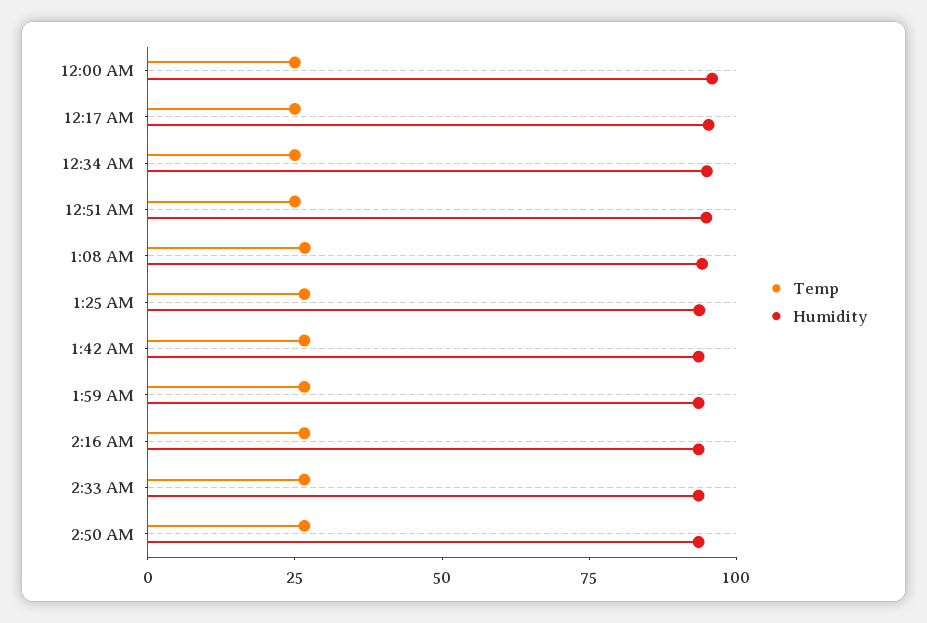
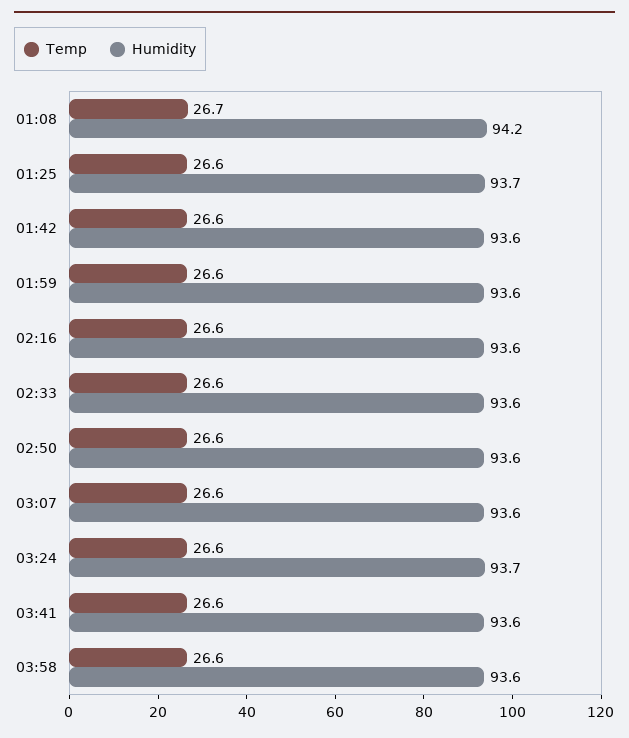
Temp, 12:00 AM: 25 -> none
Humidity, 12:00 AM: 95 -> none
Temp, 12:17 AM: 25 -> none
Humidity, 12:17 AM: 95 -> none
Temp, 12:34 AM: 25 -> none
Humidity, 12:34 AM: 95 -> none
Temp, 12:51 AM: 25 -> none
Humidity, 12:51 AM: 95 -> none
Temp, 03:07: none -> 26.6
Humidity, 03:07: none -> 93.6
Temp, 03:24: none -> 26.6
Humidity, 03:24: none -> 93.7
Temp, 03:41: none -> 26.6
Humidity, 03:41: none -> 93.6
Temp, 03:58: none -> 26.6
Humidity, 03:58: none -> 93.6

